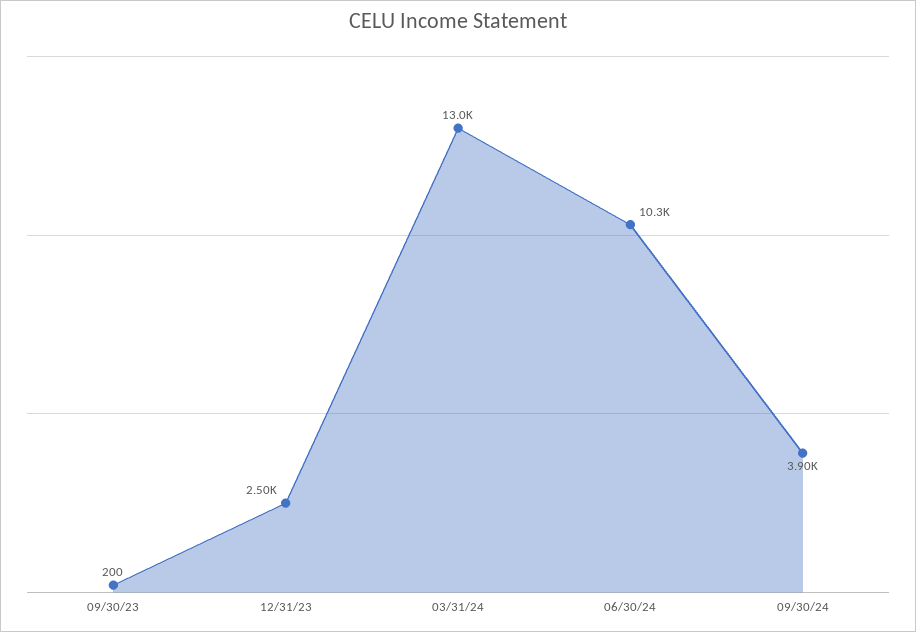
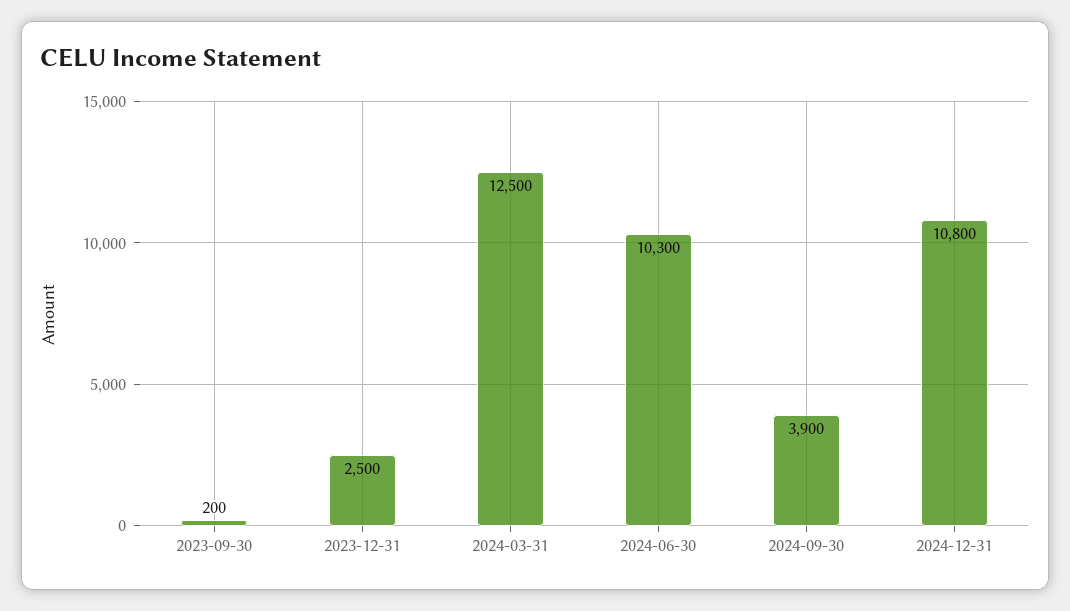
03/31/24: 13000 -> 12500
2024-12-31: none -> 10800

